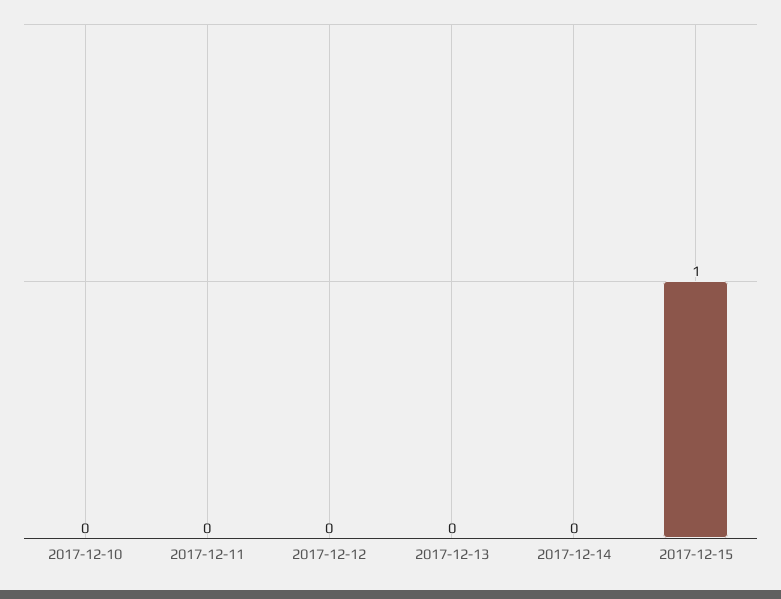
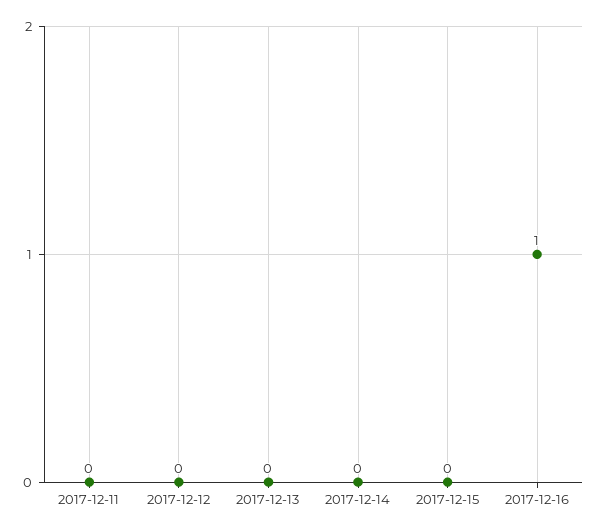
2017-12-10: 0 -> none
2017-12-15: 1 -> 0
2017-12-16: none -> 1

